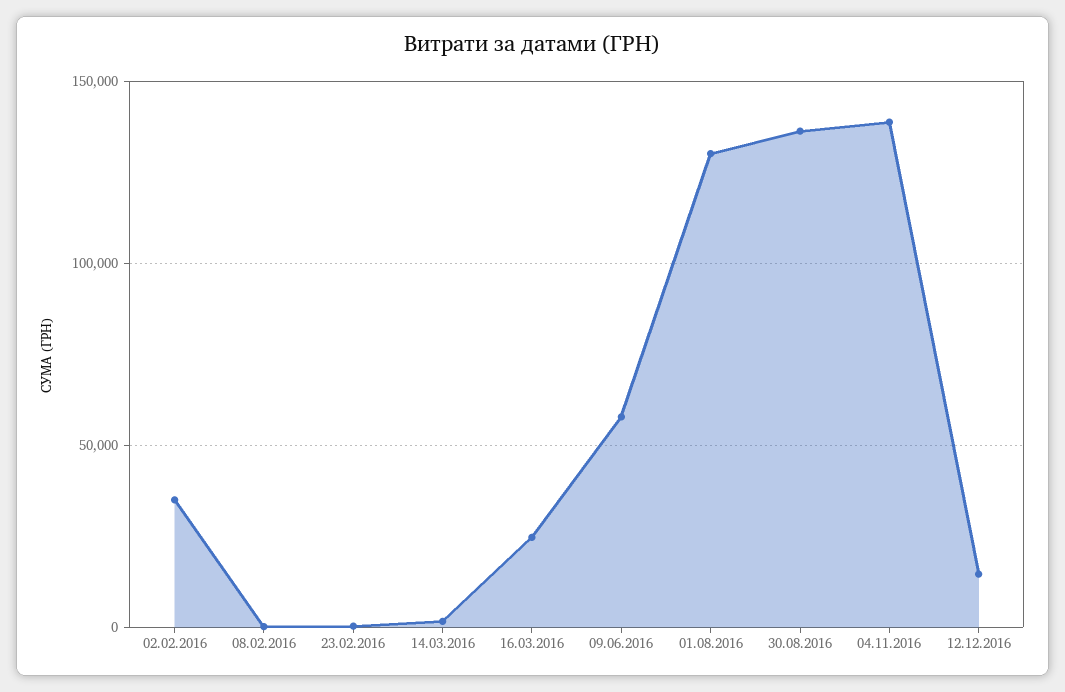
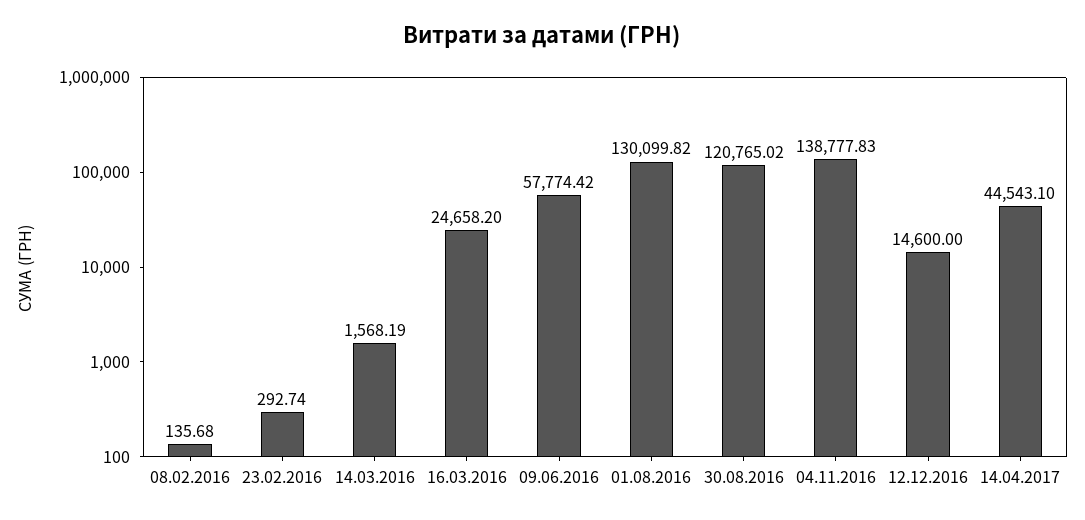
02.02.2016: 35000 -> none
30.08.2016: 135000 -> 120765.02
14.04.2017: none -> 44543.1

